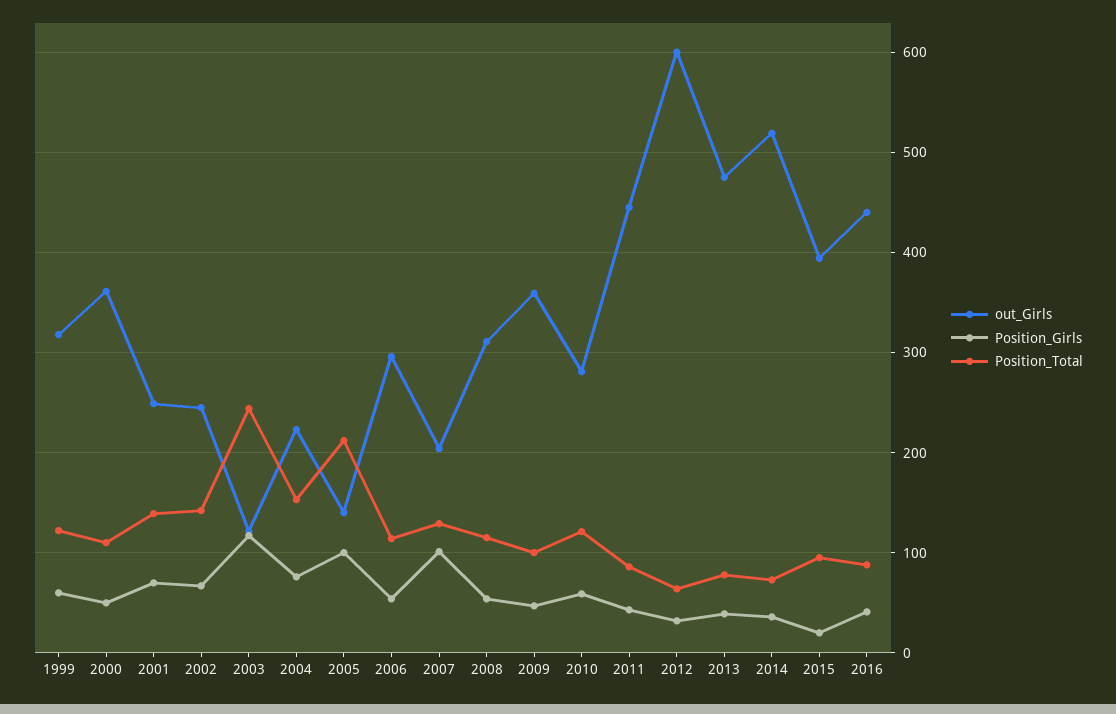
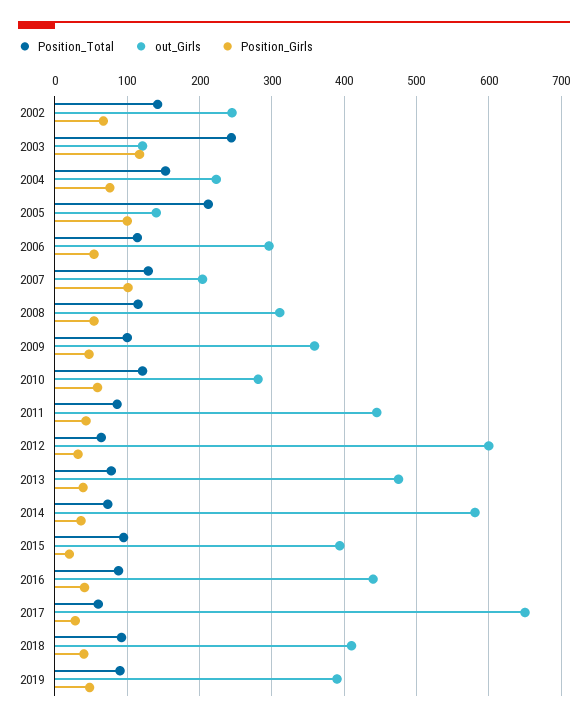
out_Girls, 1999: 320 -> none
Position_Girls, 1999: 60 -> none
Position_Total, 1999: 120 -> none
out_Girls, 2000: 360 -> none
Position_Girls, 2000: 50 -> none
Position_Total, 2000: 110 -> none
out_Girls, 2001: 250 -> none
Position_Girls, 2001: 70 -> none
Position_Total, 2001: 140 -> none
out_Girls, 2014: 520 -> 580
Position_Total, 2017: none -> 60
out_Girls, 2017: none -> 650
Position_Girls, 2017: none -> 30
Position_Total, 2018: none -> 90
out_Girls, 2018: none -> 410
Position_Girls, 2018: none -> 40
Position_Total, 2019: none -> 90
out_Girls, 2019: none -> 390
Position_Girls, 2019: none -> 50

